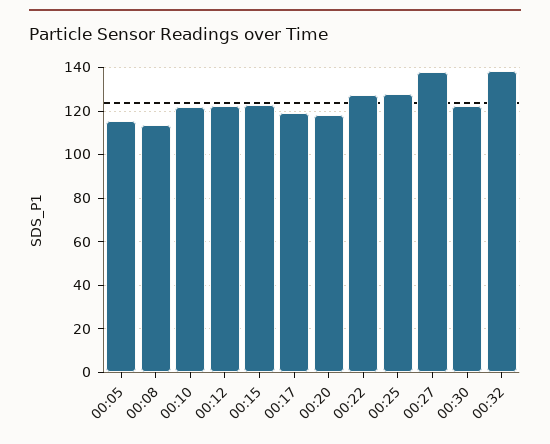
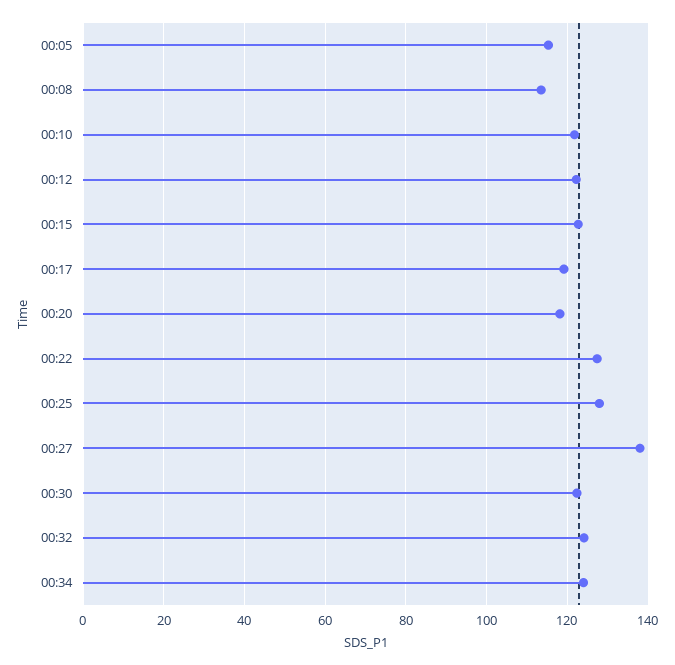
00:32: 140 -> 124
00:34: none -> 124

